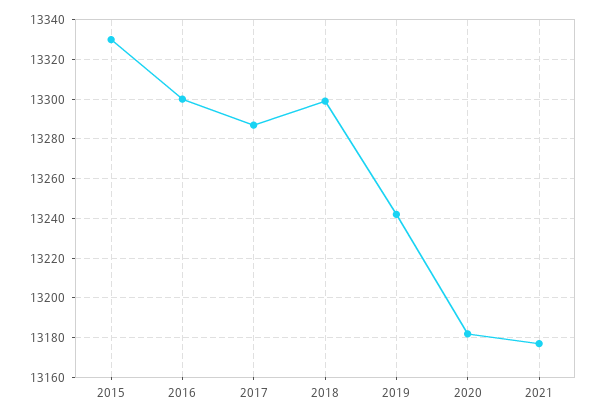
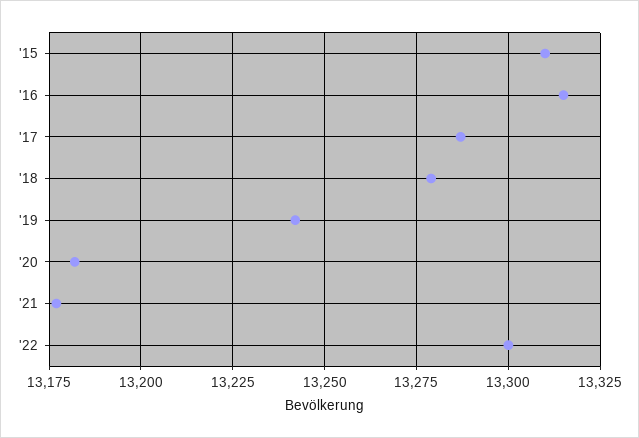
2015: 13330 -> 13310
2016: 13300 -> 13315
2018: 13300 -> 13280
'22: none -> 13300

